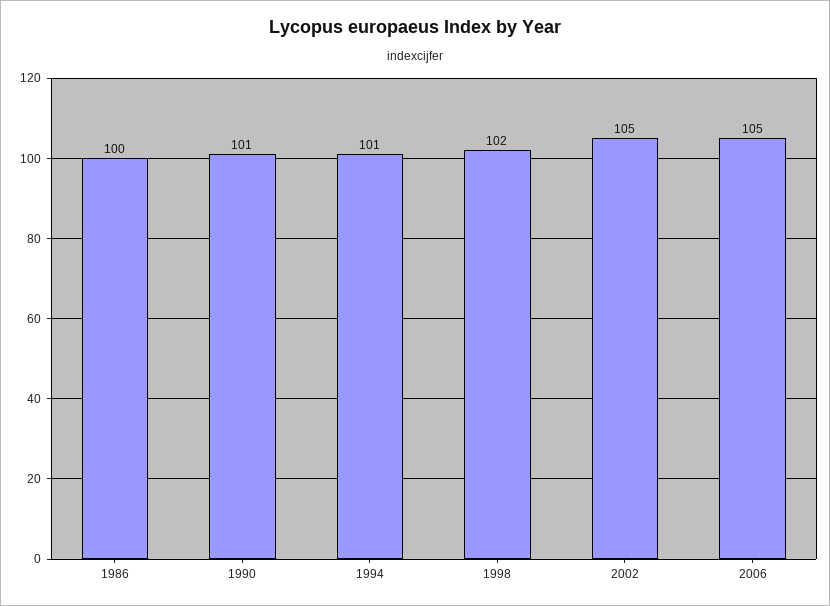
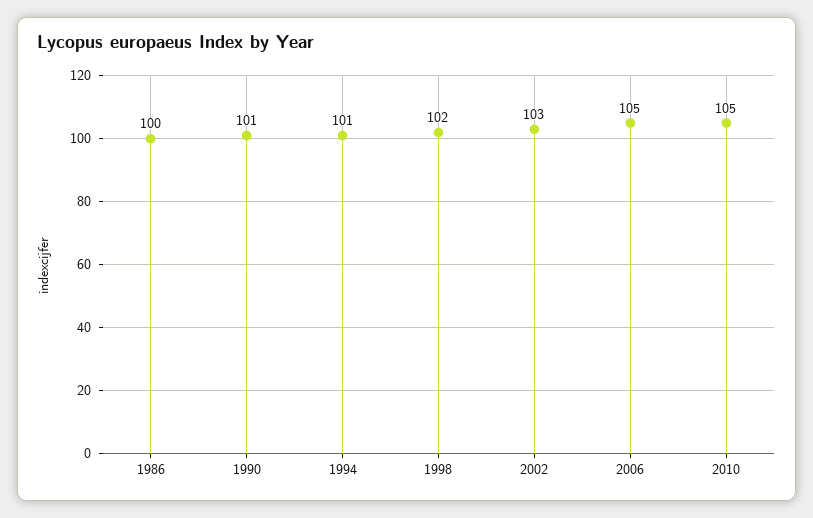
2002: 105 -> 103
2010: none -> 105

